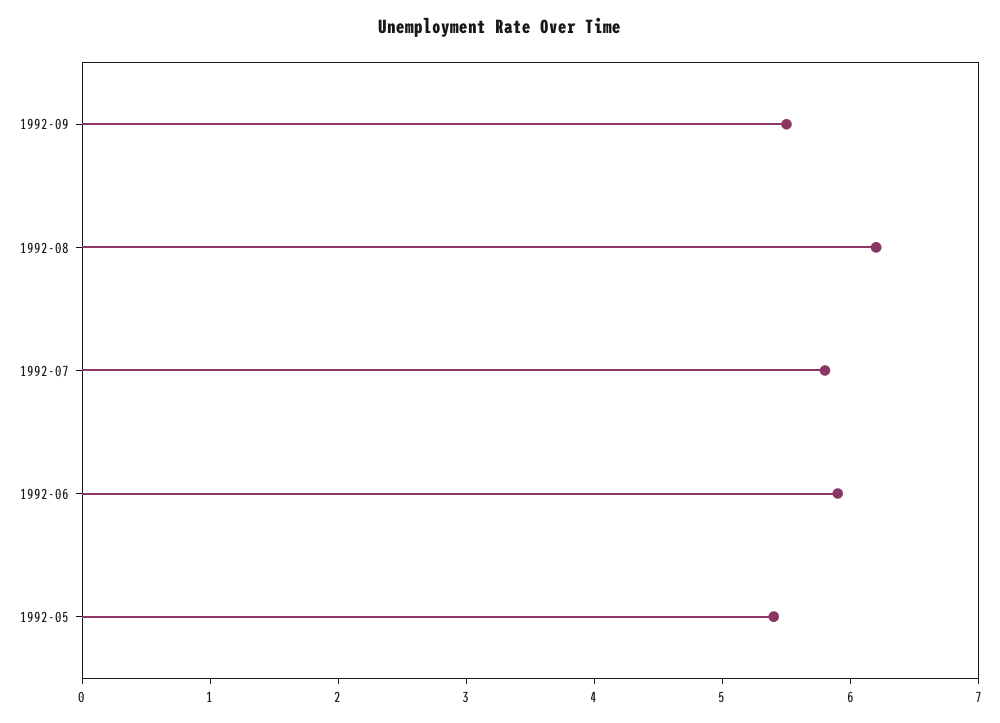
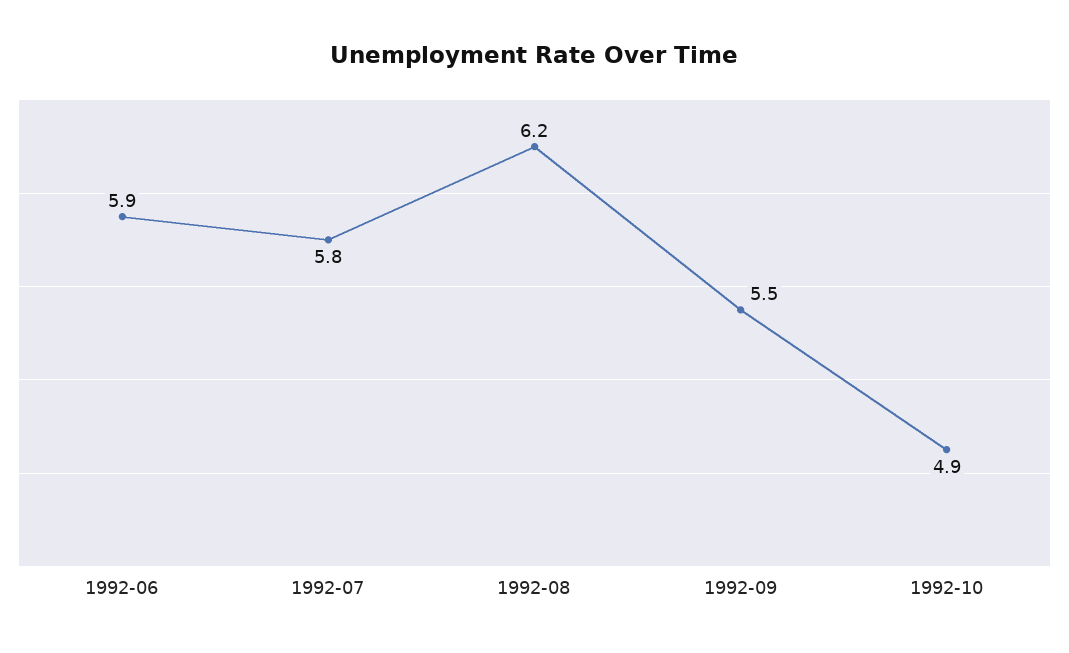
1992-05: 5.4 -> none
1992-10: none -> 4.9

